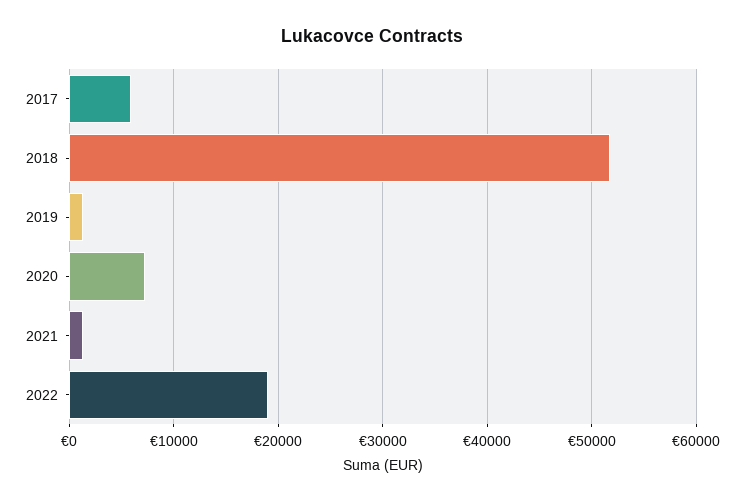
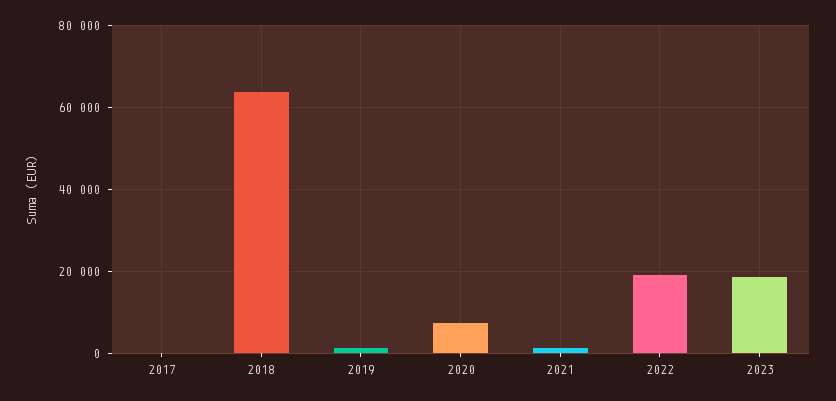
2017: 6000 -> 0
2018: 52000 -> 64000
2023: none -> 18000

